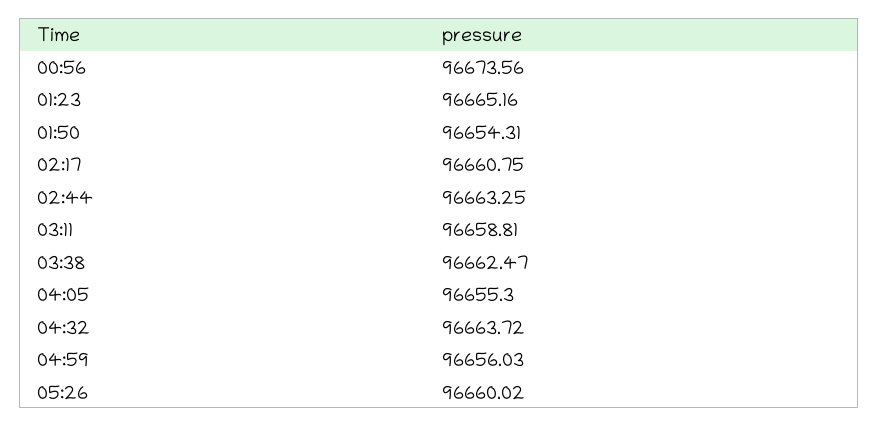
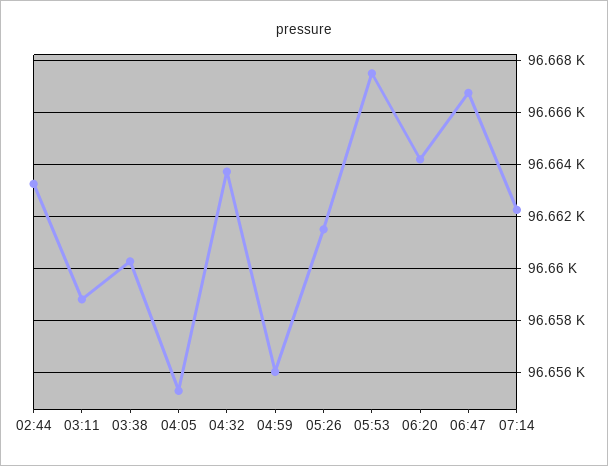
00:56: 96673.56 -> none
01:23: 96665.16 -> none
01:50: 96654.31 -> none
02:17: 96660.75 -> none
03:38: 96662.47 -> 96660.25
05:26: 96660.02 -> 96661.5
05:53: none -> 96667.5
06:20: none -> 96664.25
06:47: none -> 96666.75
07:14: none -> 96662.25

